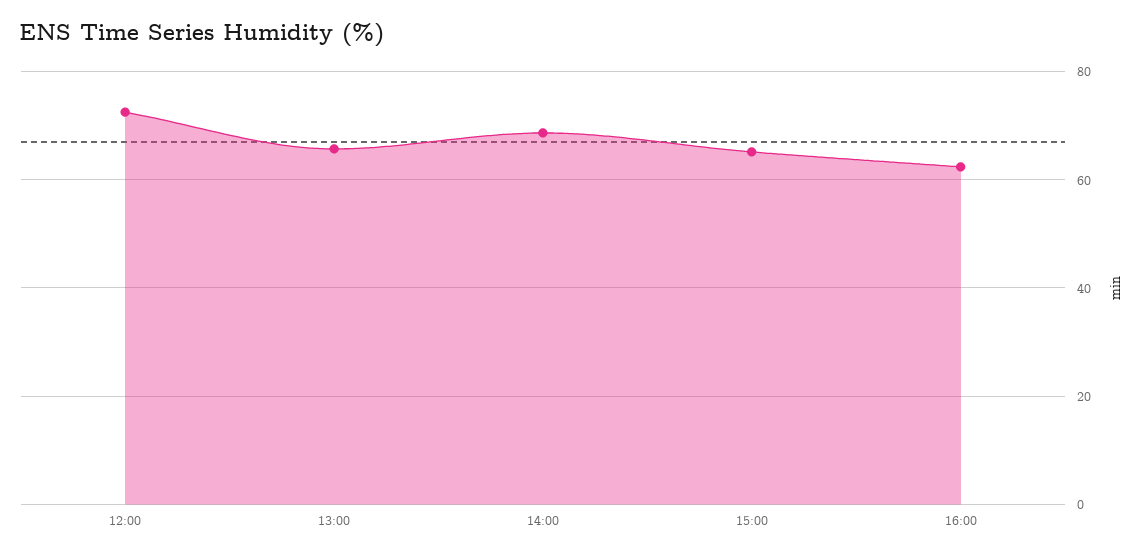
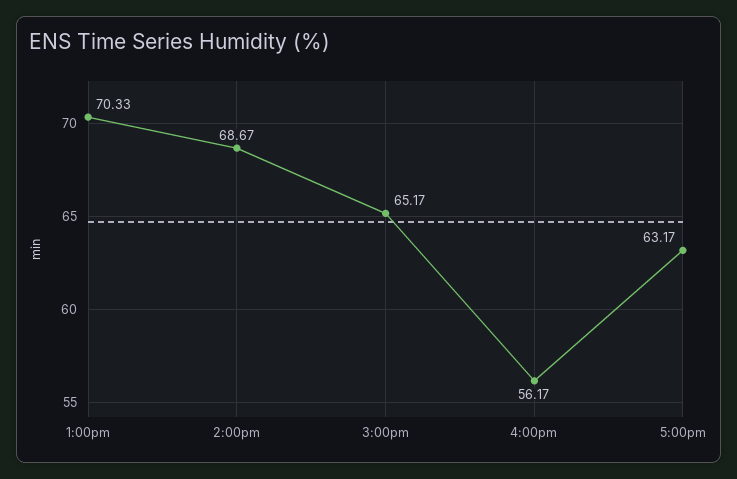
12:00: 72 -> none
13:00: 66 -> 70.33
16:00: 62 -> 56.17
5:00pm: none -> 63.17

